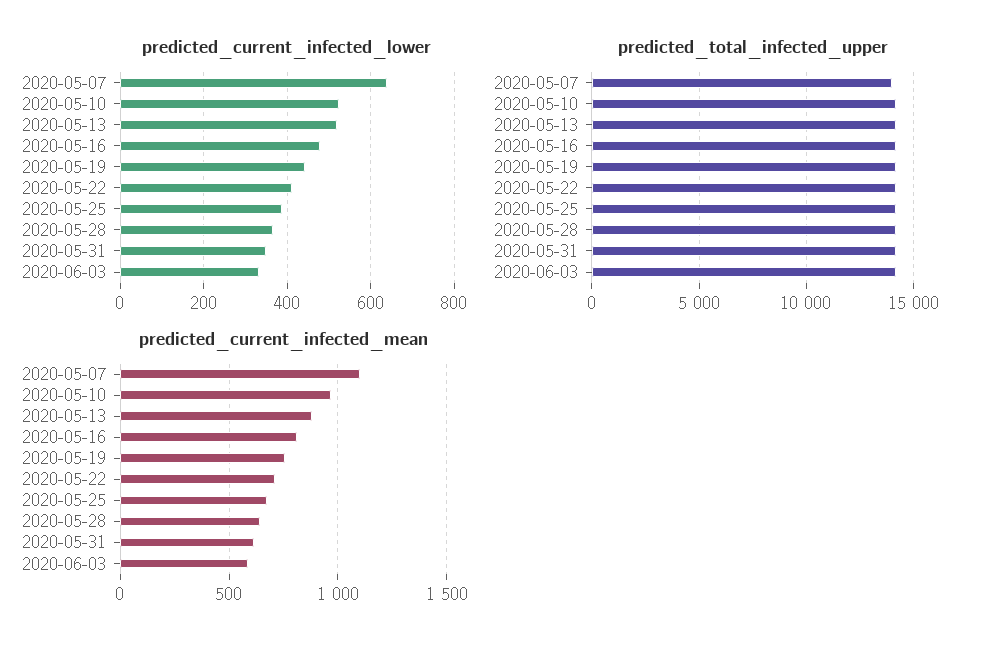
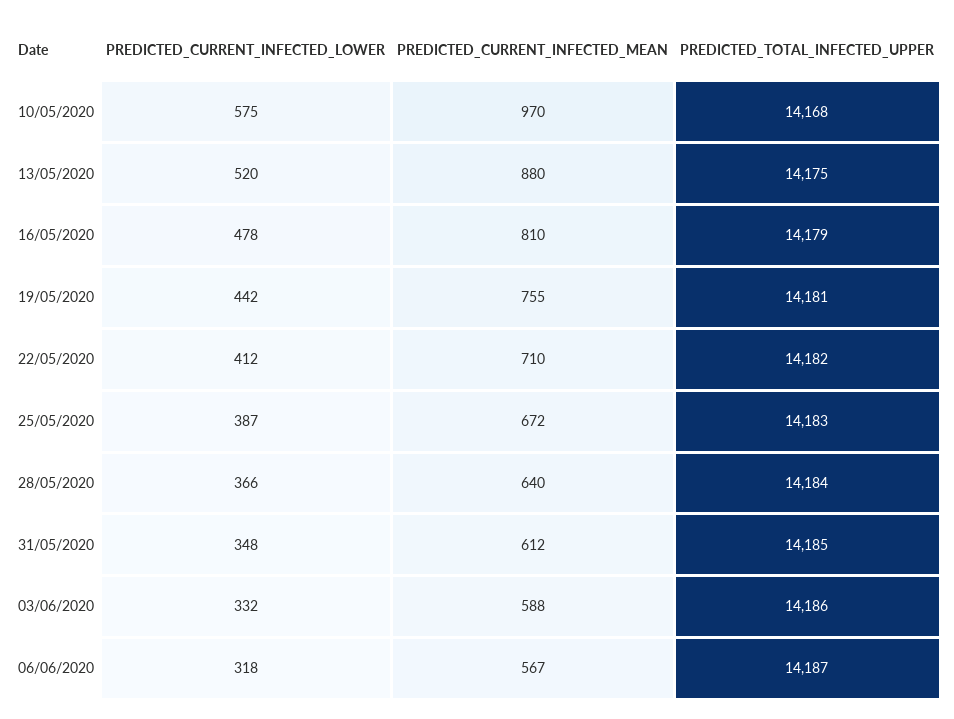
predicted_current_infected_lower, 2020-05-07: 640 -> none
predicted_current_infected_lower, 2020-05-10: 520 -> 575
predicted_total_infected_upper, 2020-05-07: 14000 -> none
predicted_current_infected_mean, 2020-05-07: 1100 -> none
predicted_current_infected_lower, 06/06/2020: none -> 318
predicted_current_infected_mean, 06/06/2020: none -> 567
predicted_total_infected_upper, 06/06/2020: none -> 14187

